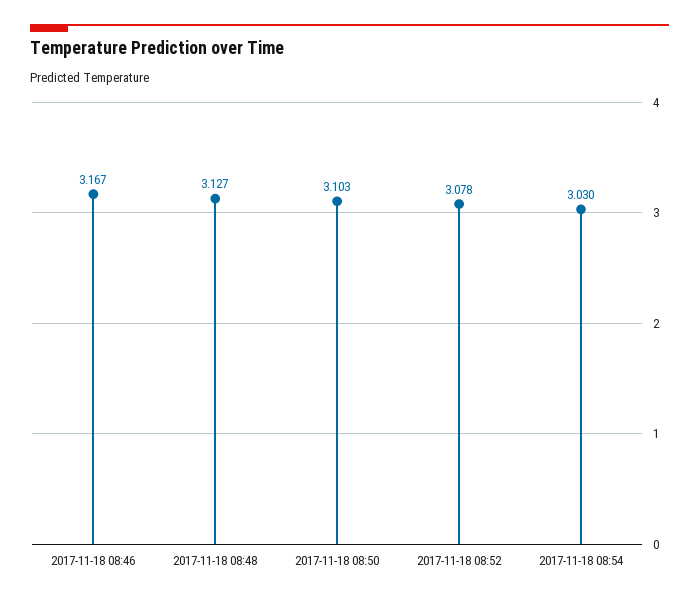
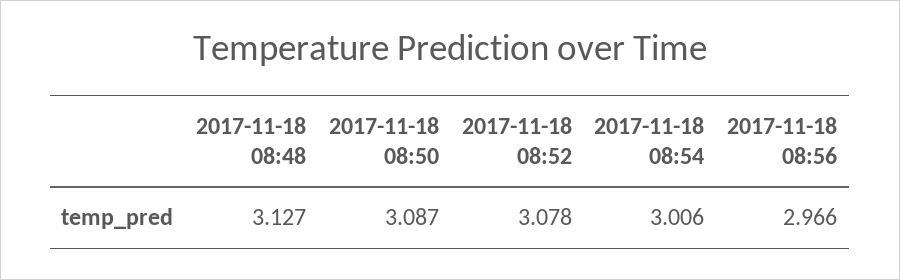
2017-11-18 08:46: 3.167 -> none
2017-11-18 08:50: 3.103 -> 3.087
2017-11-18 08:54: 3.03 -> 3.006
2017-11-18 08:56: none -> 2.966

